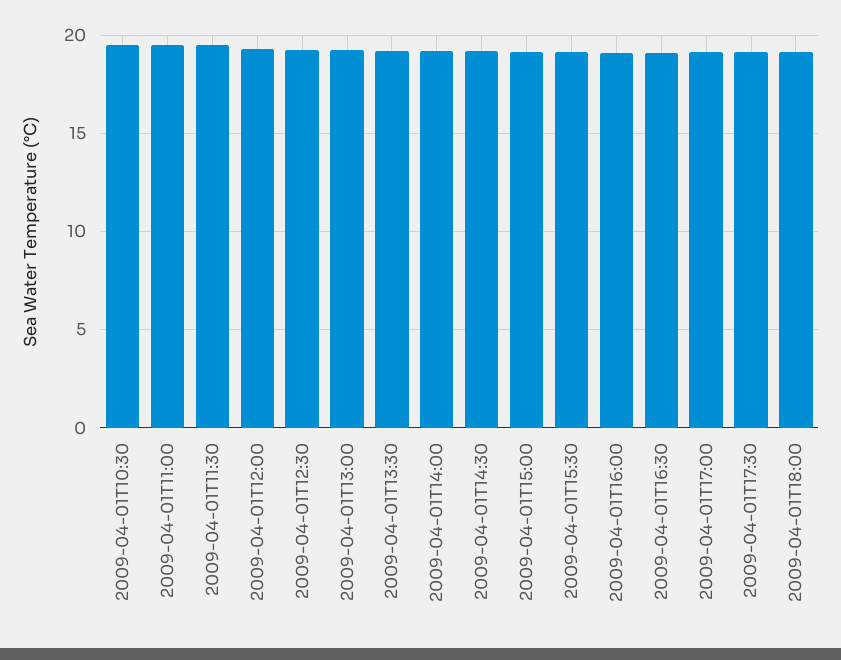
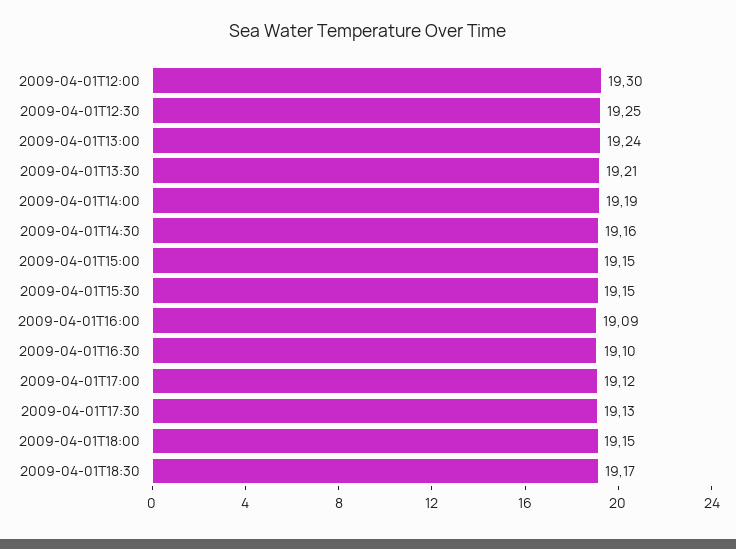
2009-04-01T10:30: 19.5 -> none
2009-04-01T11:00: 19.5 -> none
2009-04-01T11:30: 19.5 -> none
2009-04-01T18:30: none -> 19.17

